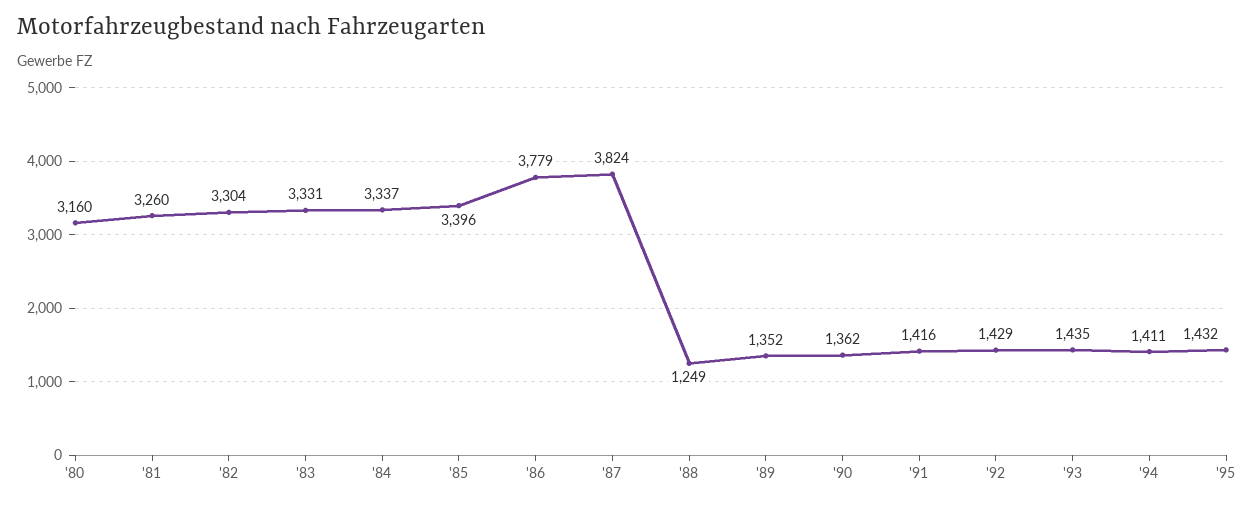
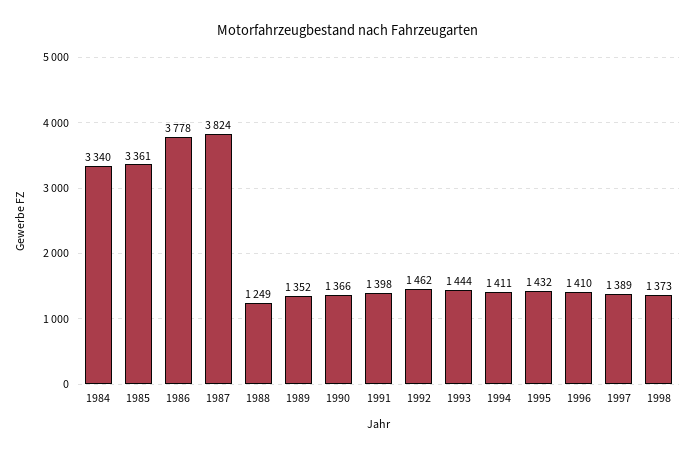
'80: 3160 -> none
'81: 3260 -> none
'82: 3304 -> none
'83: 3331 -> none
'84: 3337 -> 3340
'85: 3396 -> 3361
'86: 3779 -> 3778
'90: 1362 -> 1366
'91: 1416 -> 1398
'92: 1429 -> 1462
'93: 1435 -> 1444
1996: none -> 1410
1997: none -> 1389
1998: none -> 1373

